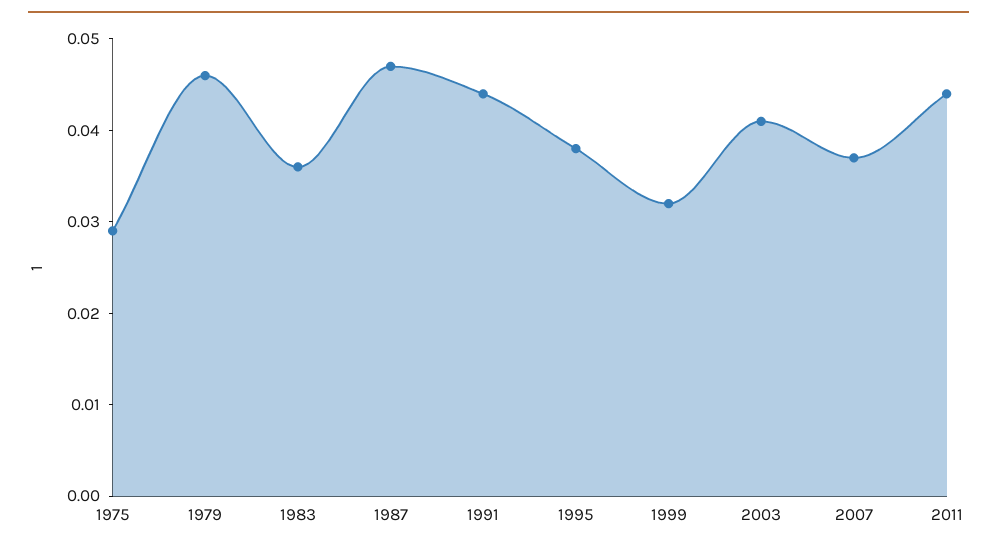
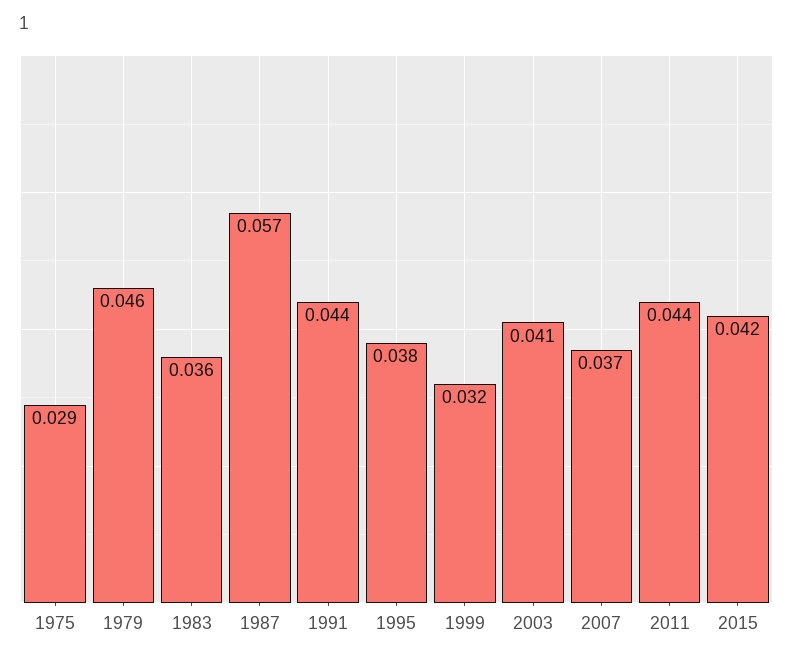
1987: 0.047 -> 0.057
2015: none -> 0.042

